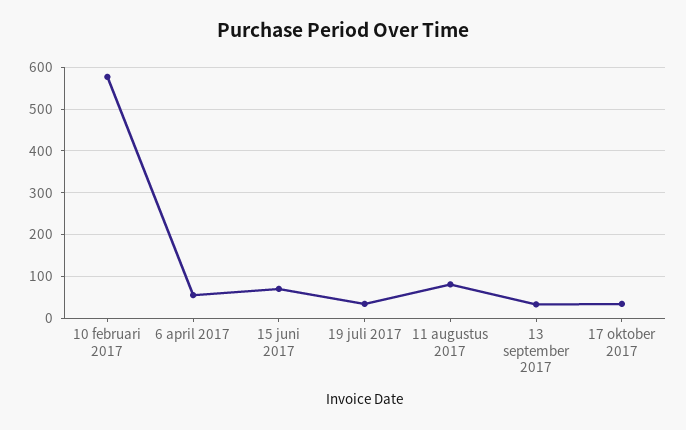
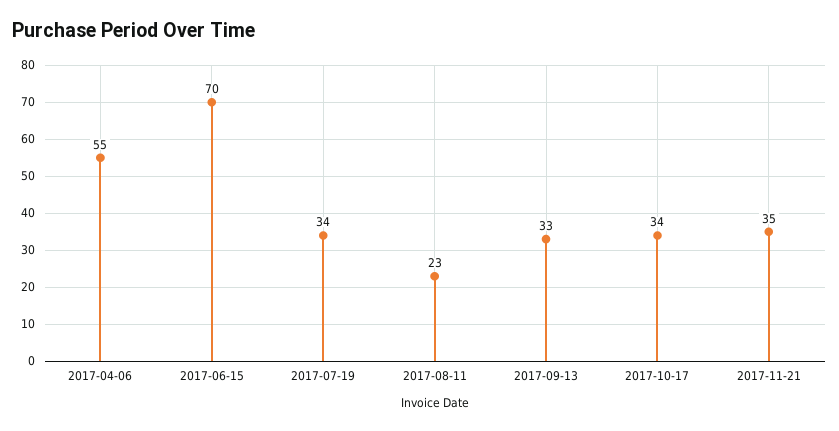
10 februari 2017: 580 -> none
11 augustus 2017: 80 -> 23
2017-11-21: none -> 35

